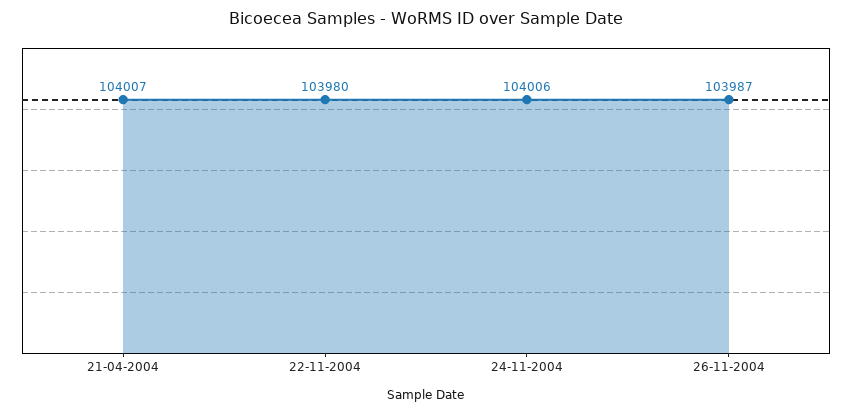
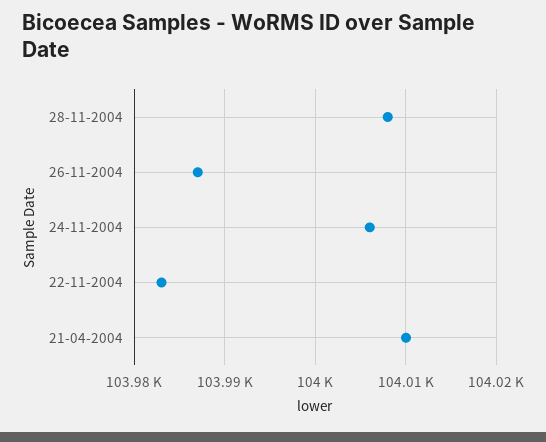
21-04-2004: 104007 -> 104010
22-11-2004: 103980 -> 103983
28-11-2004: none -> 104008

